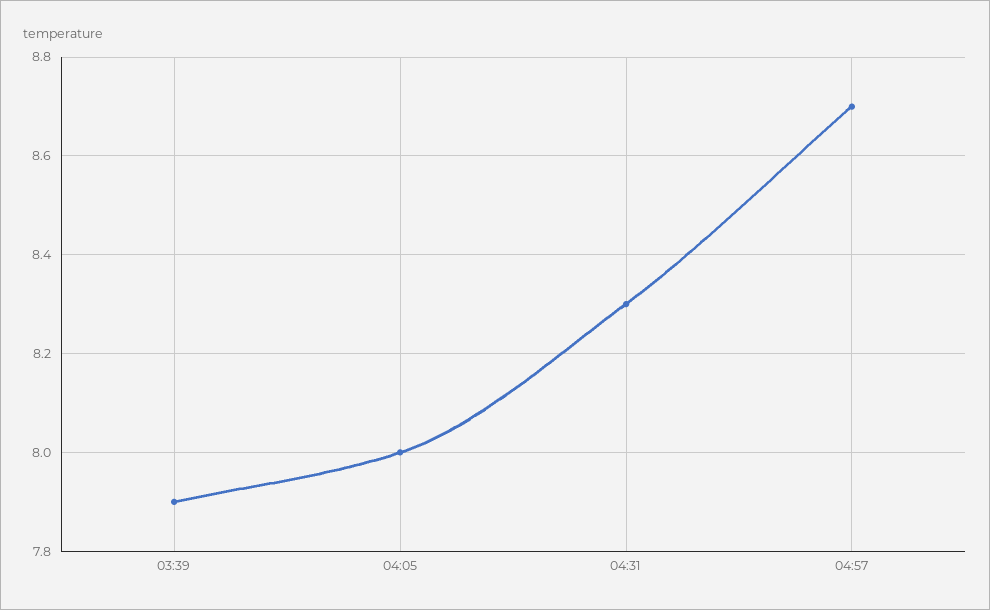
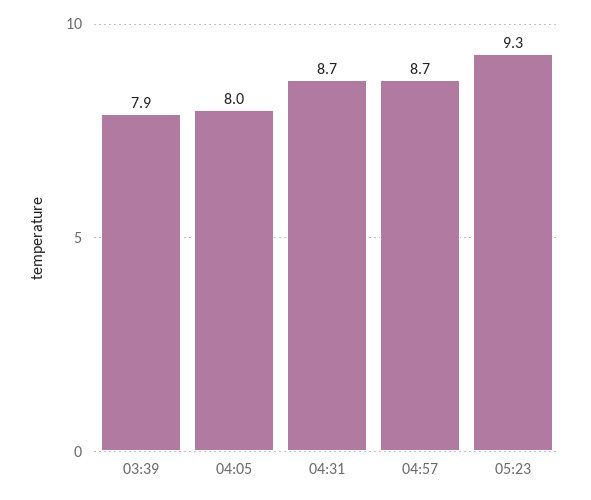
04:31: 8.3 -> 8.7
05:23: none -> 9.3

